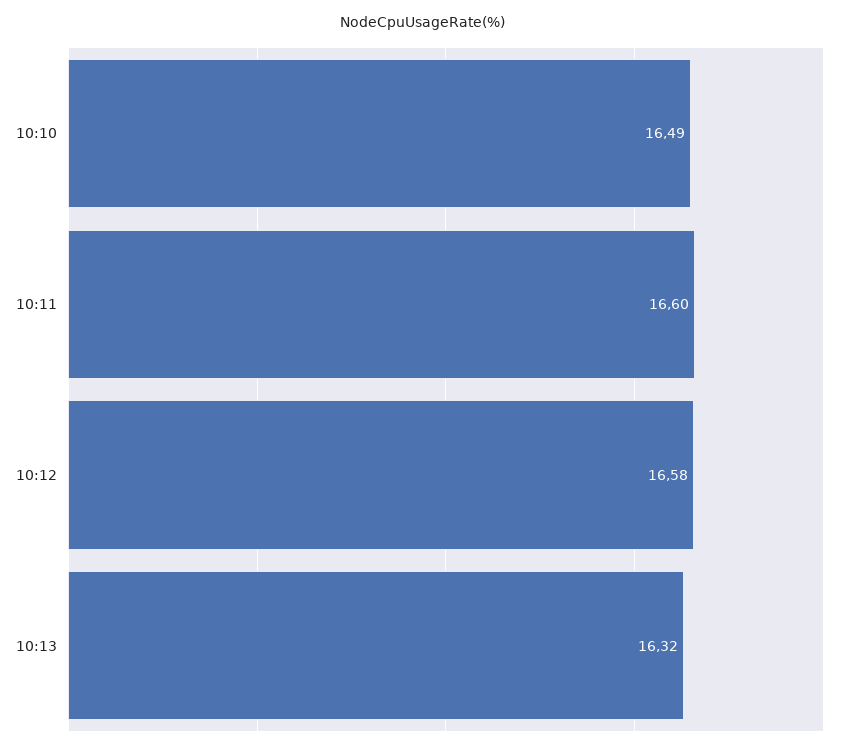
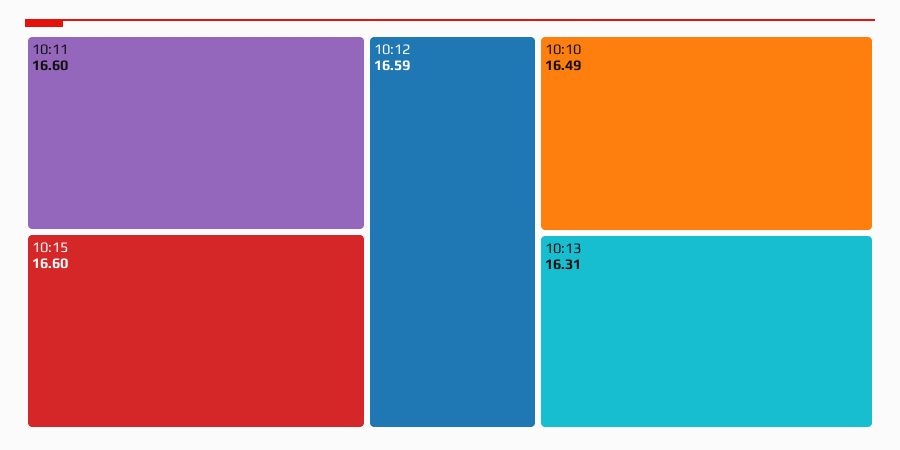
10:12: 16.58 -> 16.59
10:13: 16.32 -> 16.31
10:15: none -> 16.6

